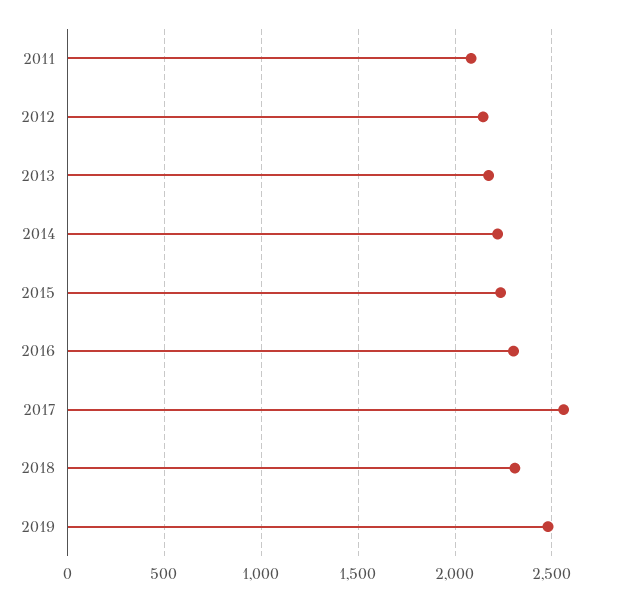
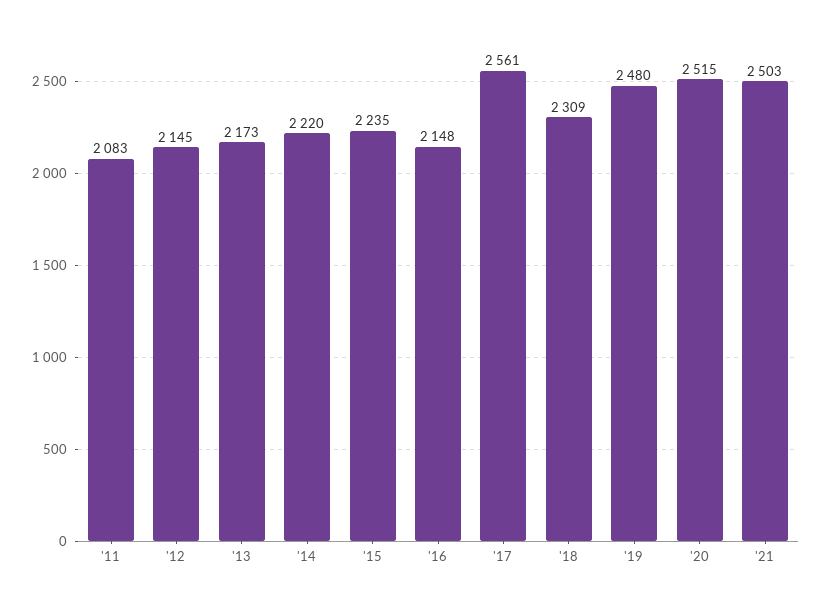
2016: 2300 -> 2148
'20: none -> 2515
'21: none -> 2503

